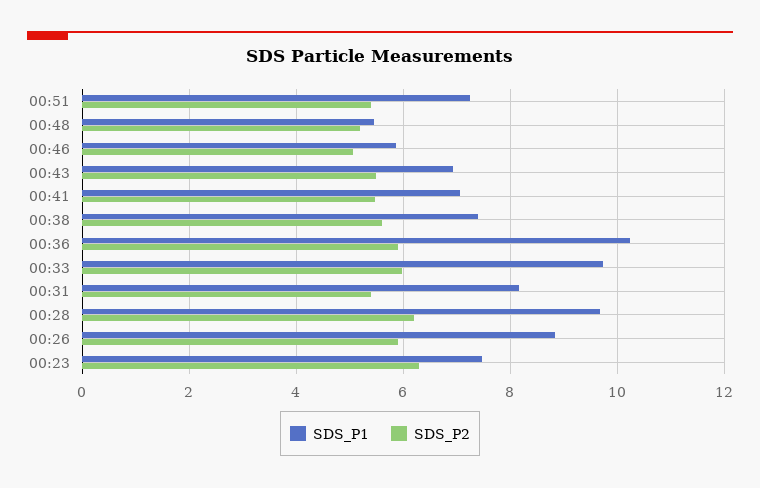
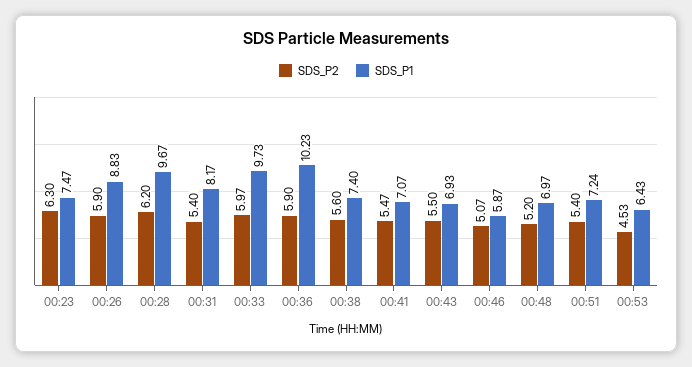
SDS_P1, 00:48: 5.4 -> 6.97
SDS_P2, 00:53: none -> 4.53
SDS_P1, 00:53: none -> 6.43

